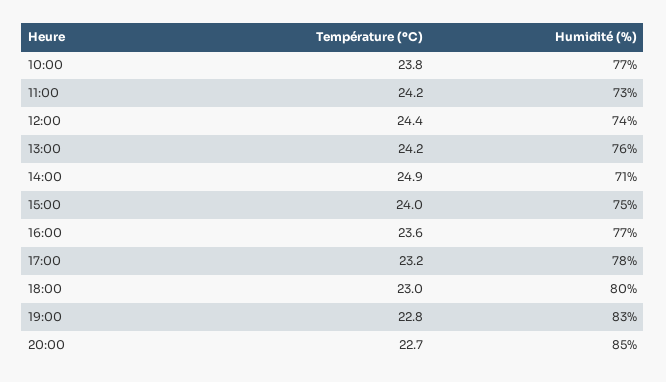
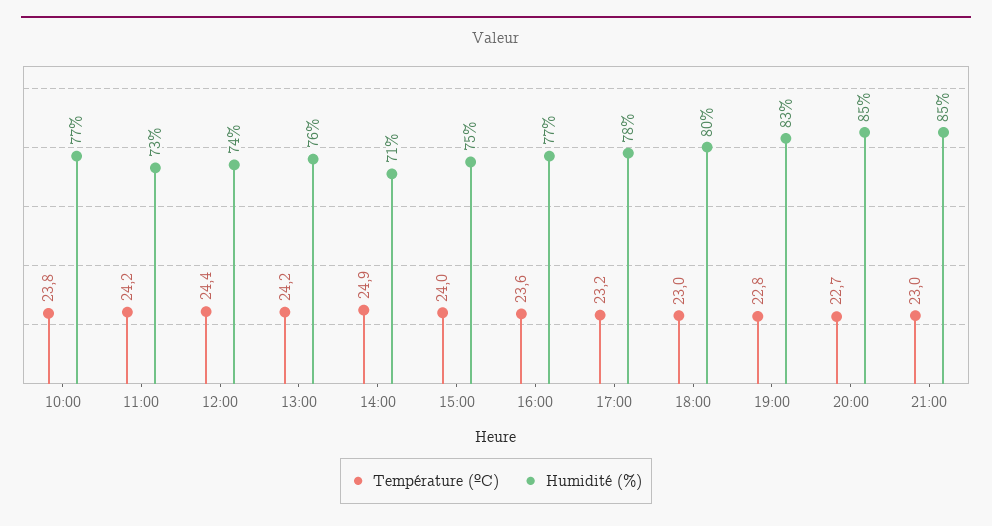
Température (ºC), 21:00: none -> 23
Humidité (%), 21:00: none -> 85

